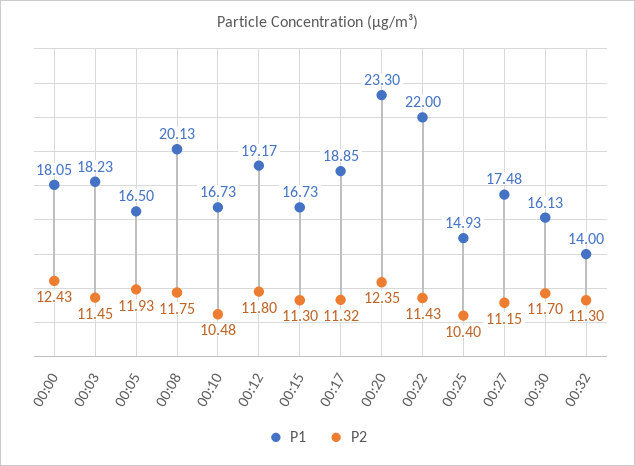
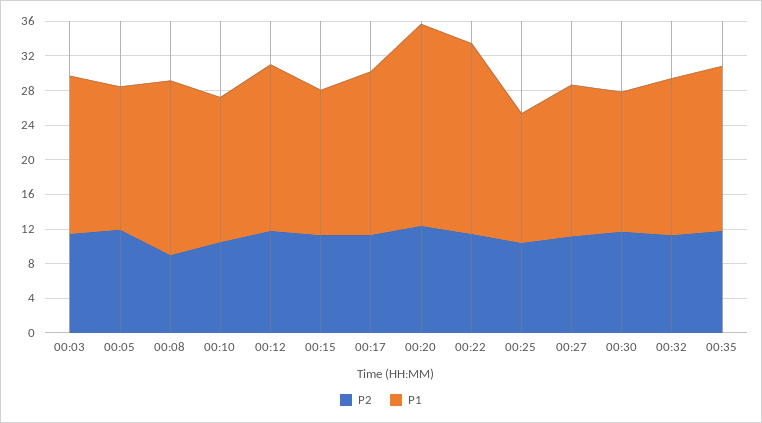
P1, 00:00: 18.05 -> none
P2, 00:00: 12.43 -> none
P2, 00:08: 11.75 -> 9
P1, 00:32: 14 -> 18
P2, 00:35: none -> 12
P1, 00:35: none -> 19

